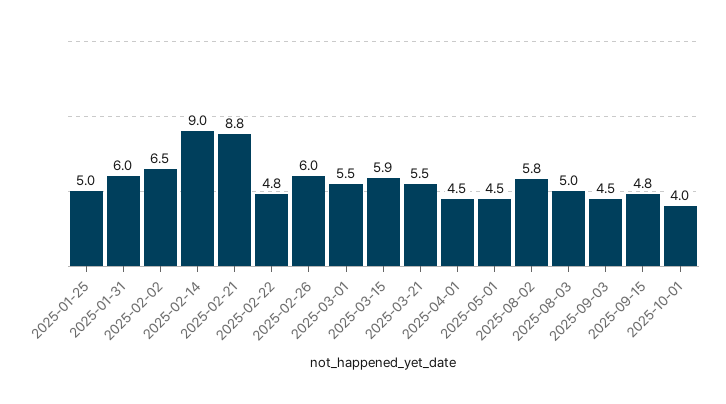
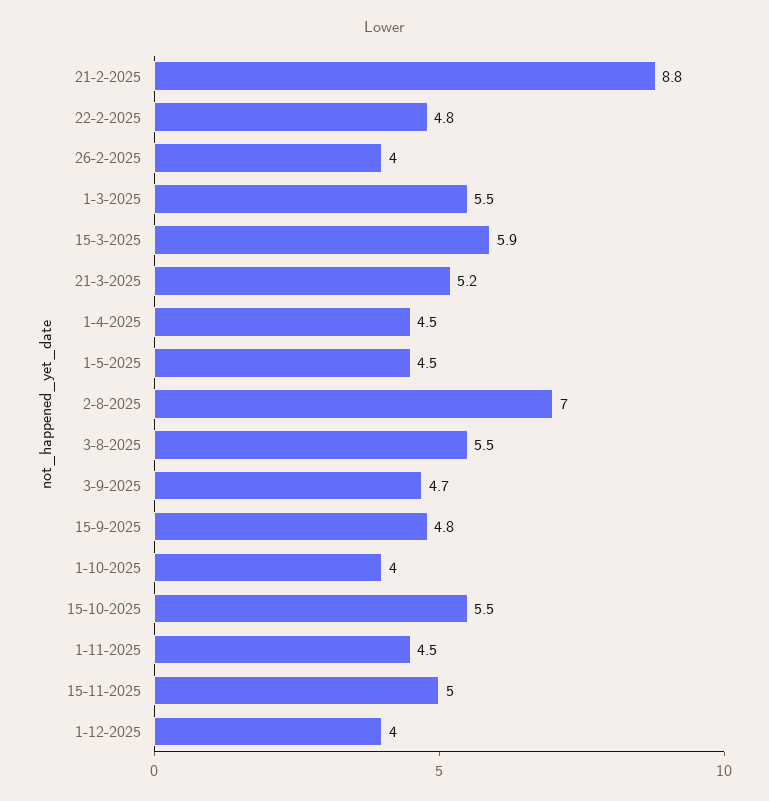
2025-01-25: 5 -> none
2025-01-31: 6 -> none
2025-02-02: 6.5 -> none
2025-02-14: 9 -> none
2025-02-26: 6 -> 4
2025-03-21: 5.5 -> 5.2
2025-08-02: 5.8 -> 7
2025-08-03: 5 -> 5.5
2025-09-03: 4.5 -> 4.7
15-10-2025: none -> 5.5
1-11-2025: none -> 4.5
15-11-2025: none -> 5
1-12-2025: none -> 4

